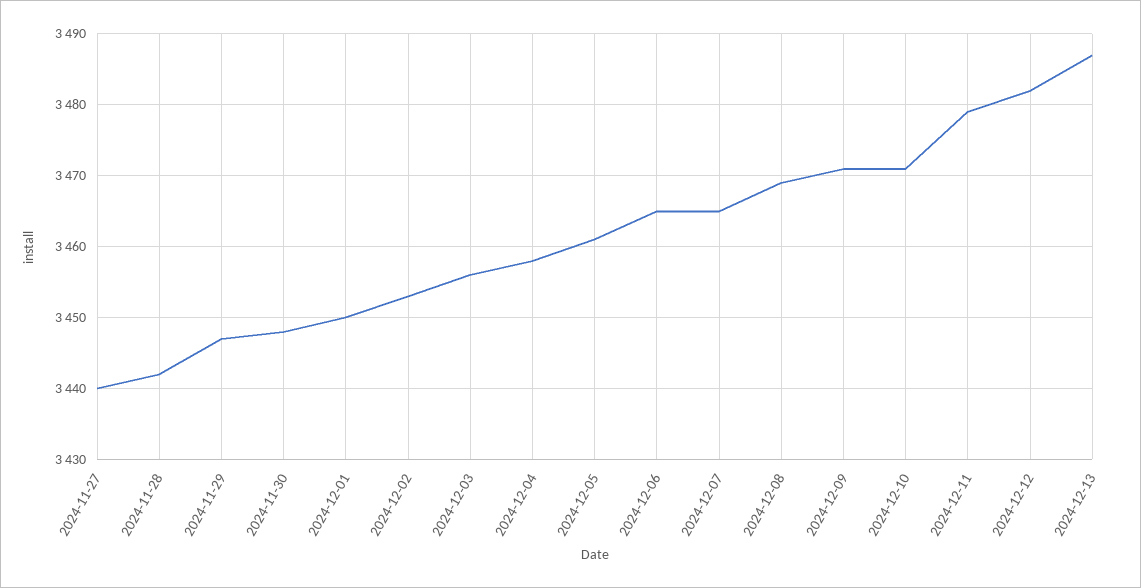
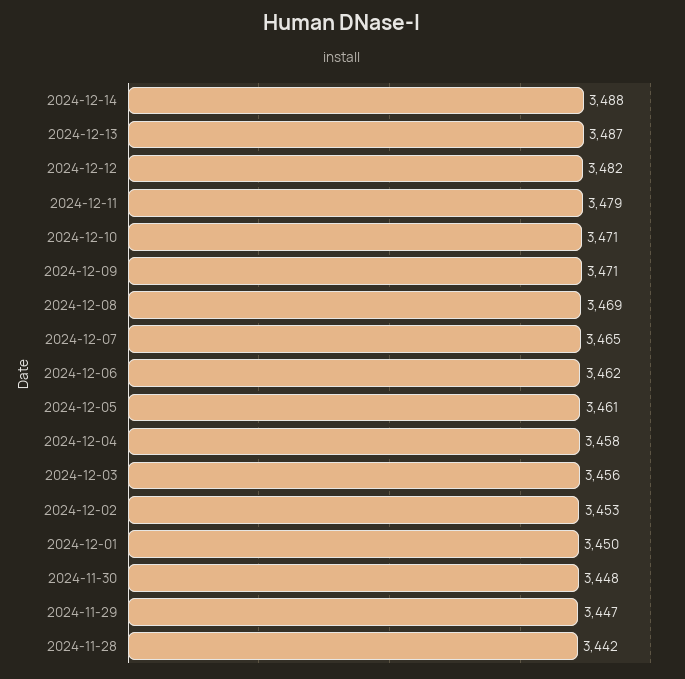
2024-11-27: 3440 -> none
2024-12-06: 3465 -> 3462
2024-12-14: none -> 3488

